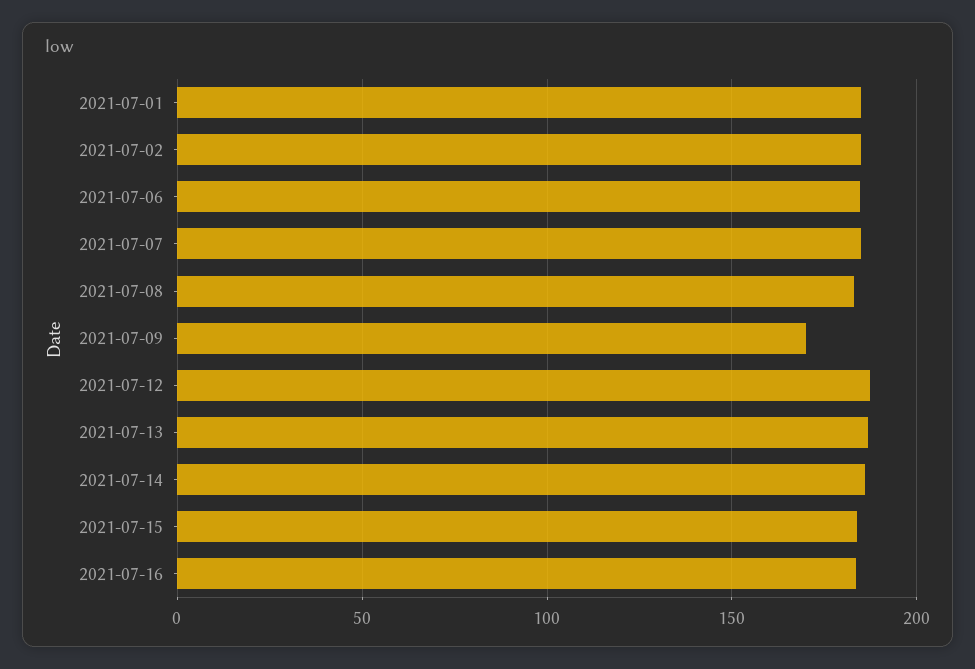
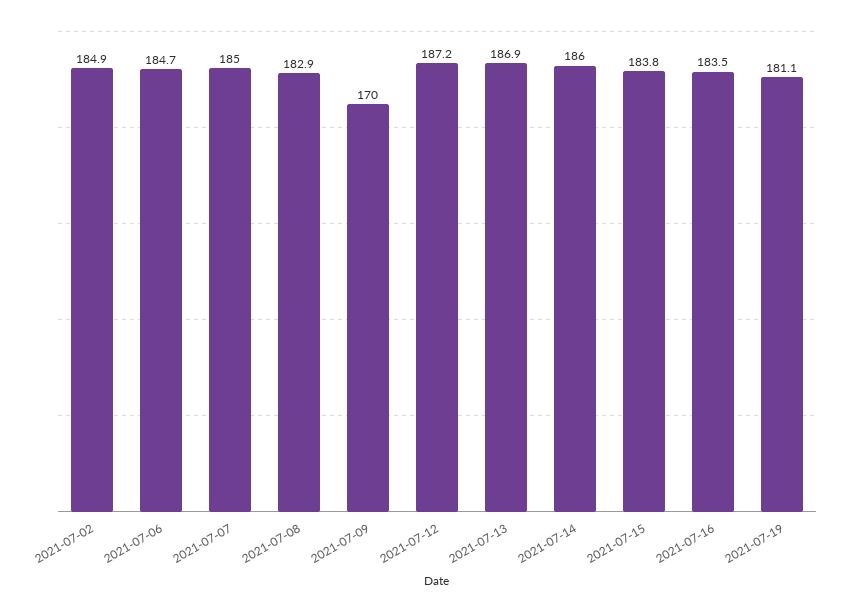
2021-07-01: 185 -> none
2021-07-19: none -> 181.1

